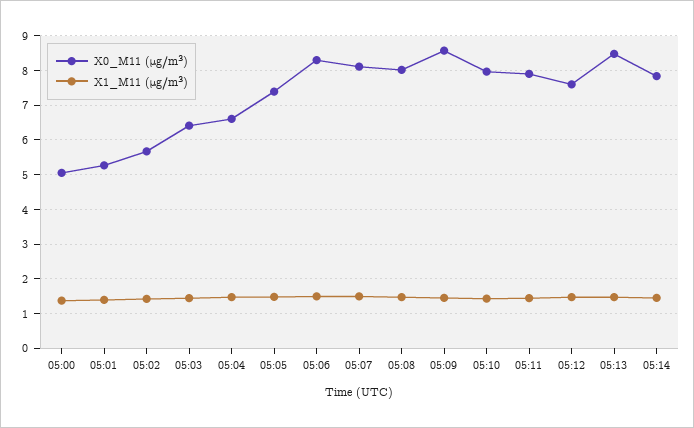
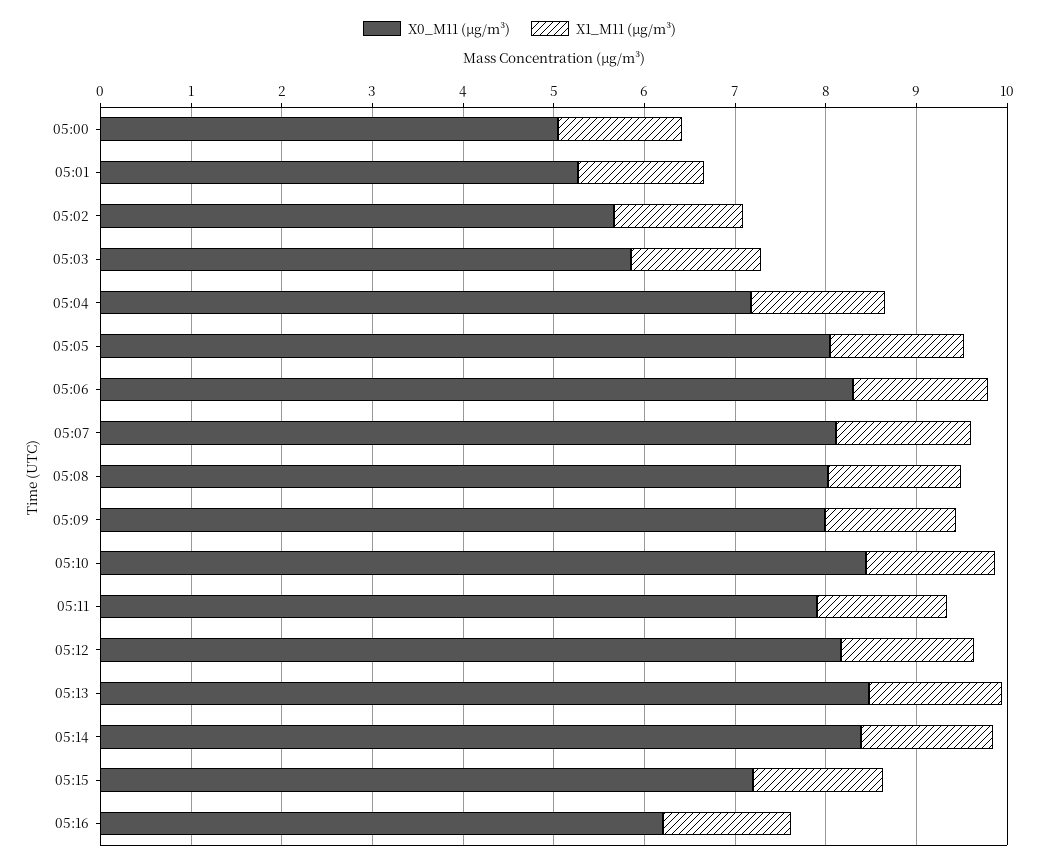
X0_M11 (μg/m³), 05:03: 6.4 -> 5.8
X0_M11 (μg/m³), 05:04: 6.6 -> 7.2
X0_M11 (μg/m³), 05:05: 7.4 -> 8
X0_M11 (μg/m³), 05:09: 8.6 -> 8
X0_M11 (μg/m³), 05:10: 8 -> 8.4
X0_M11 (μg/m³), 05:12: 7.6 -> 8.2
X0_M11 (μg/m³), 05:14: 7.8 -> 8.4
X0_M11 (μg/m³), 05:15: none -> 7.2
X1_M11 (μg/m³), 05:15: none -> 1.4
X0_M11 (μg/m³), 05:16: none -> 6.2
X1_M11 (μg/m³), 05:16: none -> 1.4

